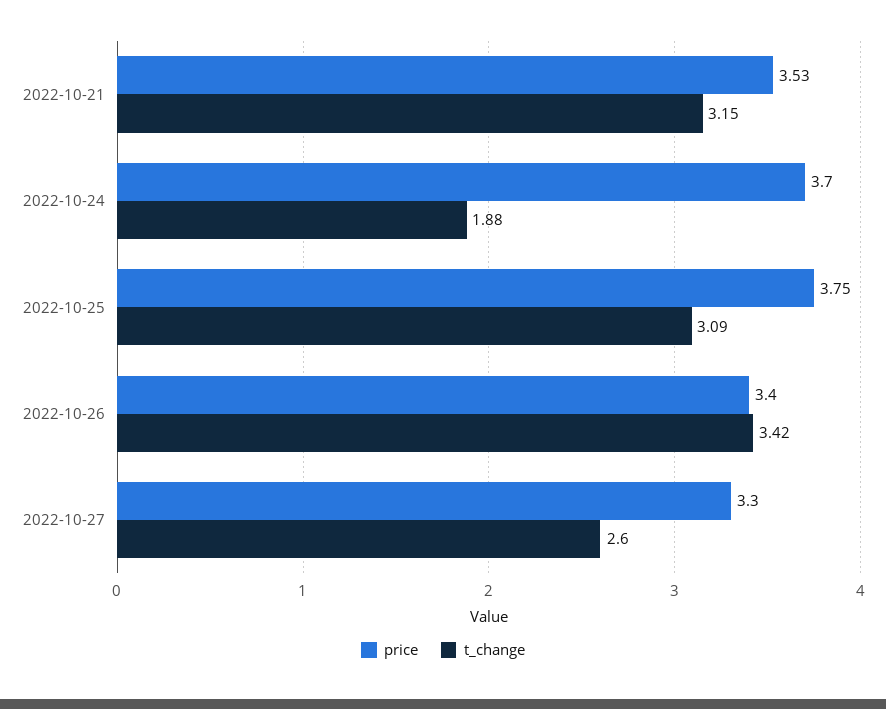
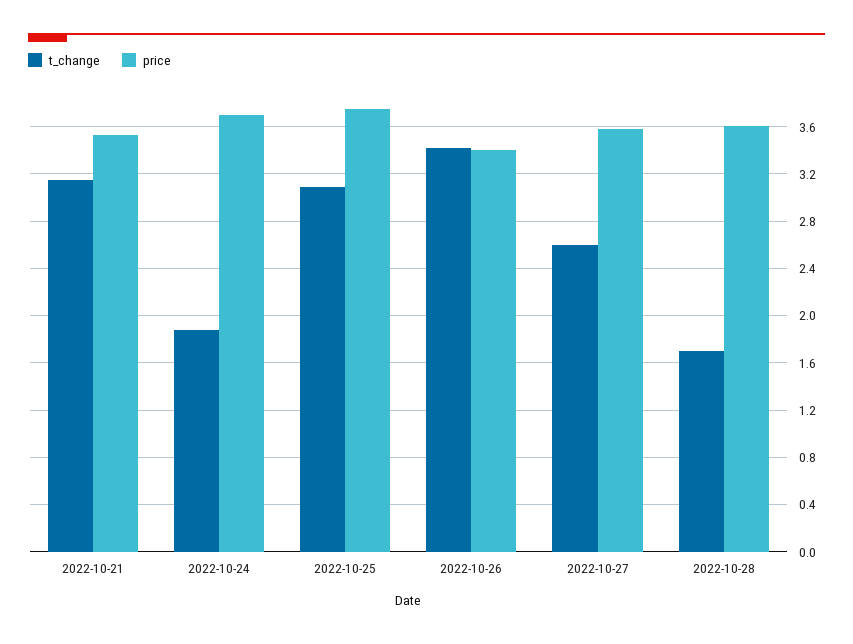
price, 2022-10-27: 3.3 -> 3.6
t_change, 2022-10-28: none -> 1.7
price, 2022-10-28: none -> 3.6

